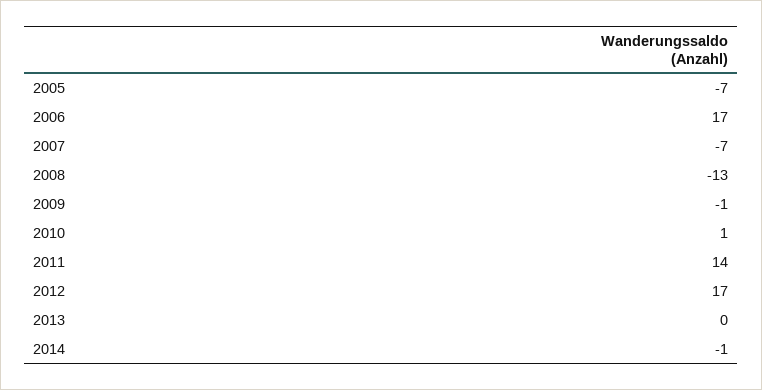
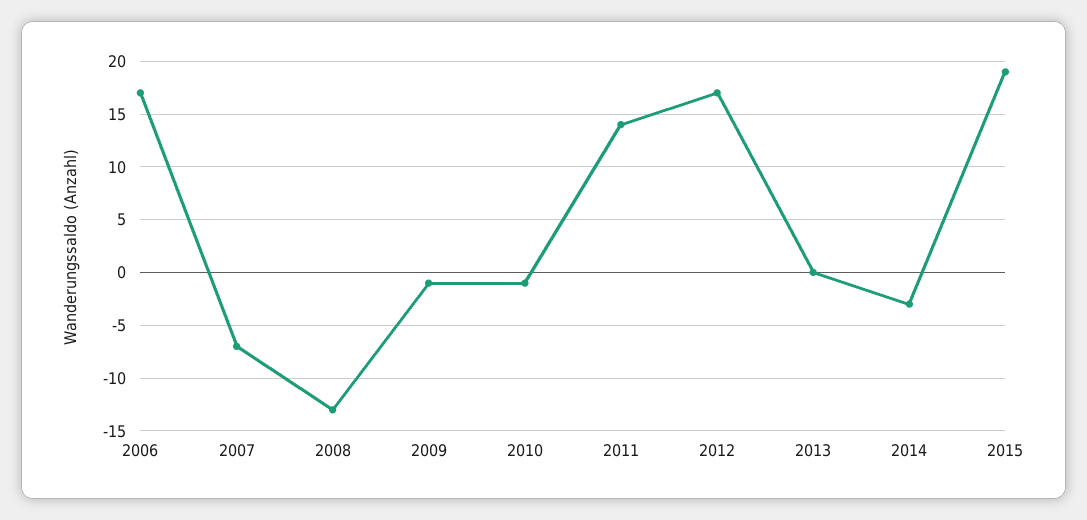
2005: -7 -> none
2010: 1 -> -1
2014: -1 -> -3
2015: none -> 19

